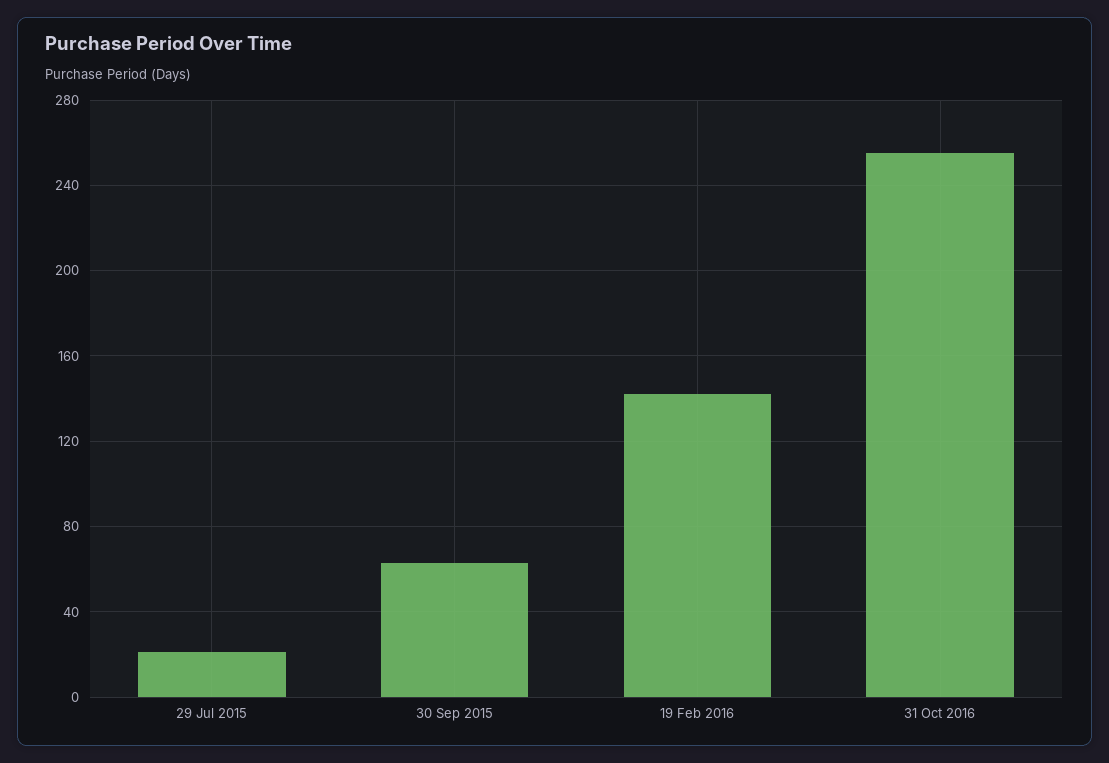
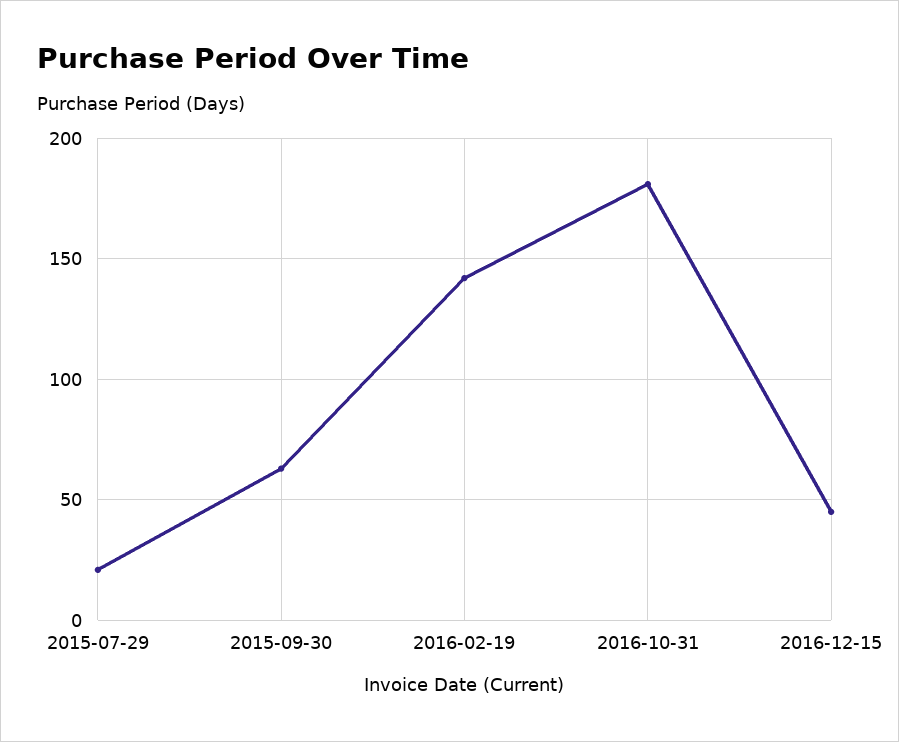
31 Oct 2016: 255 -> 180
2016-12-15: none -> 45

